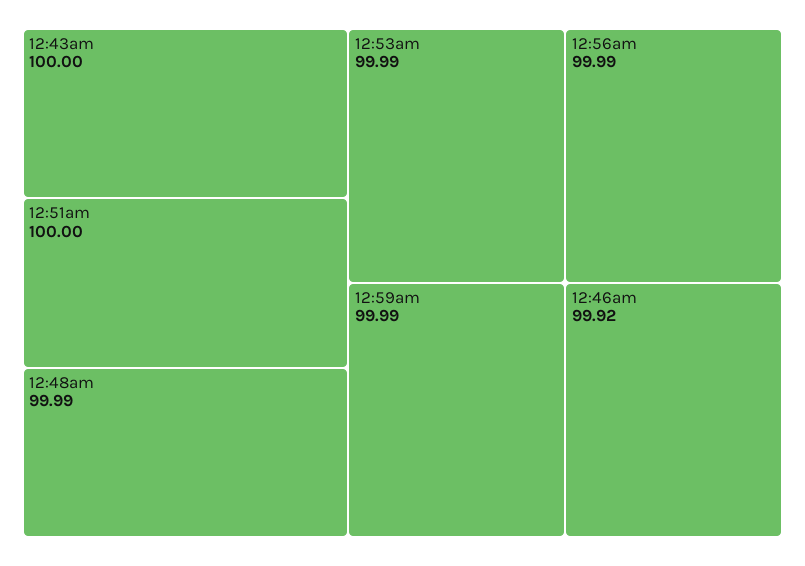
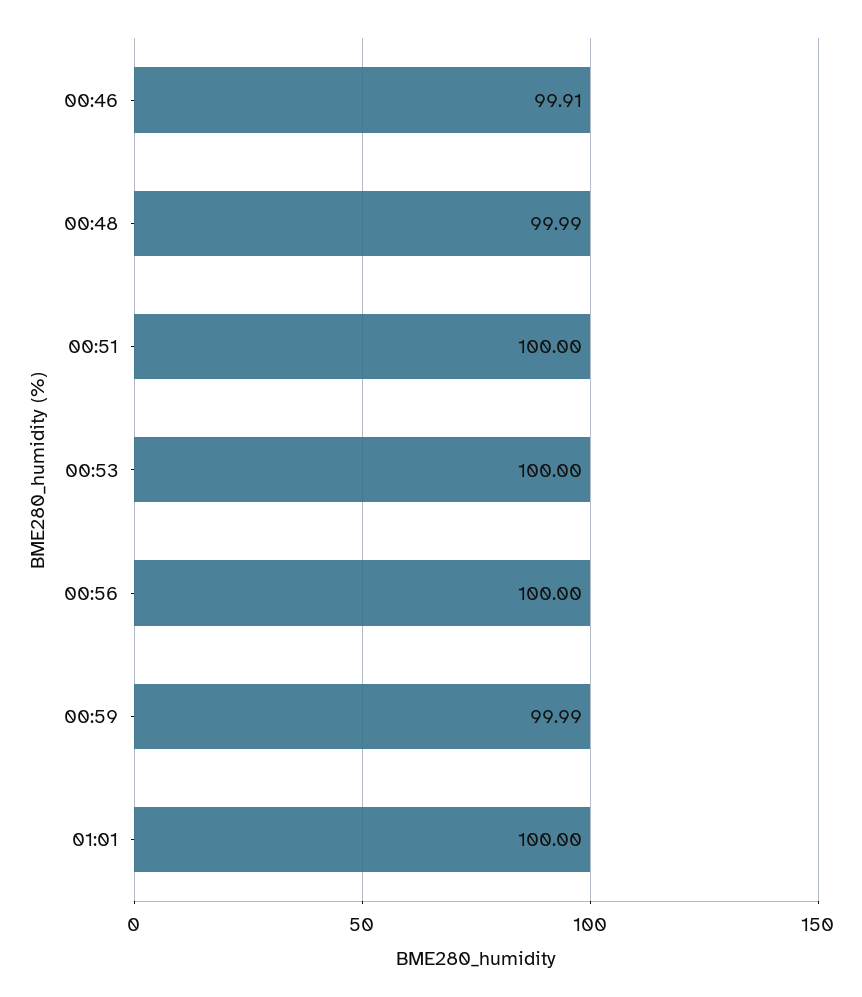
12:43am: 100 -> none
12:53am: 99.99 -> 100
12:56am: 99.99 -> 100
12:46am: 99.92 -> 99.91
01:01: none -> 100

